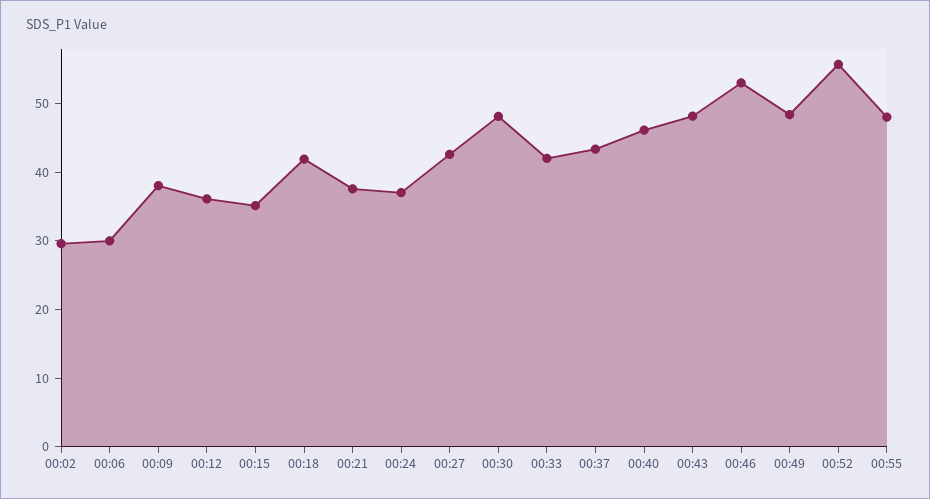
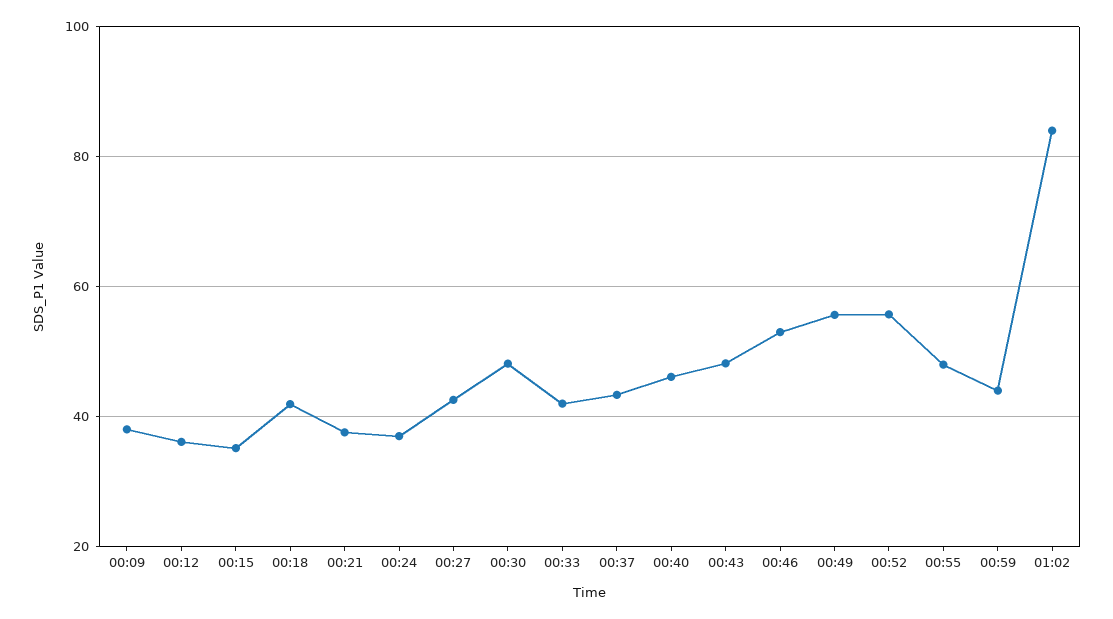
00:02: 30 -> none
00:06: 30 -> none
00:49: 48 -> 56
00:59: none -> 44
01:02: none -> 84

